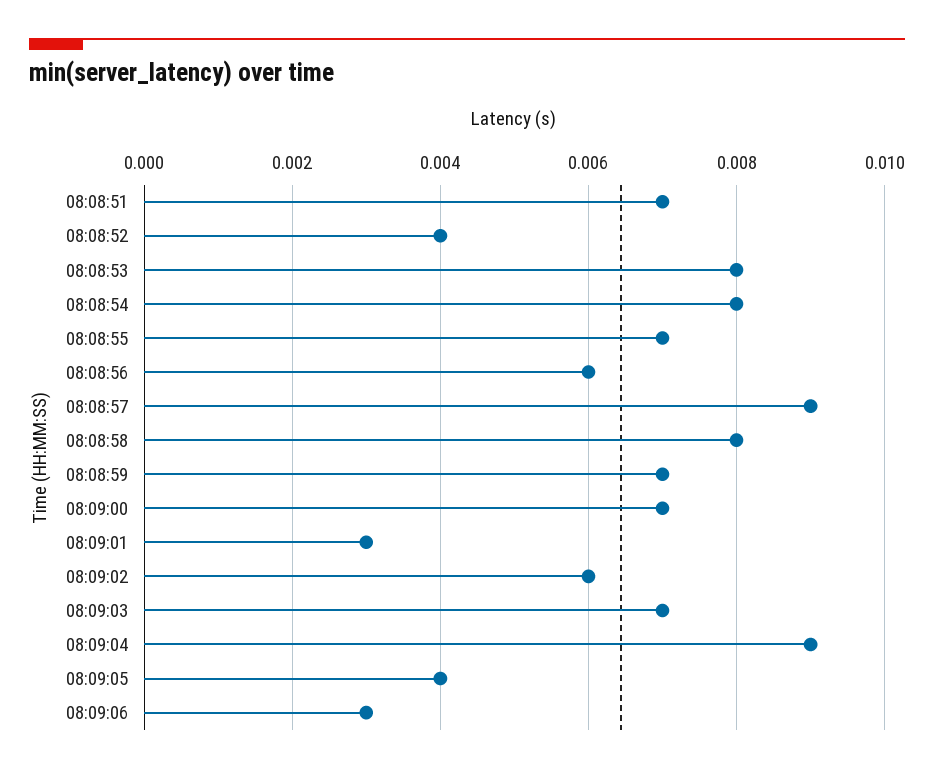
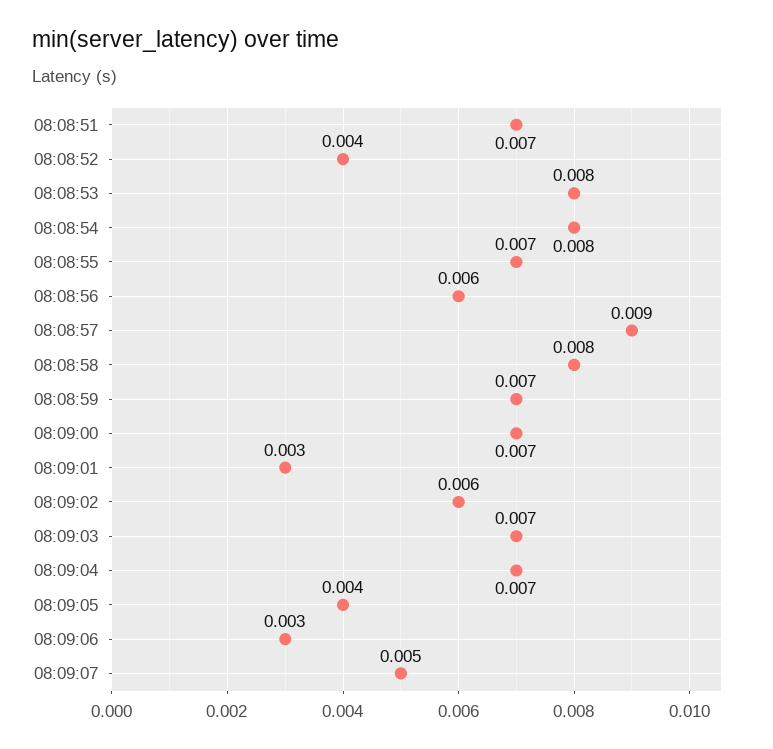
08:09:04: 0.009 -> 0.007
08:09:07: none -> 0.005

